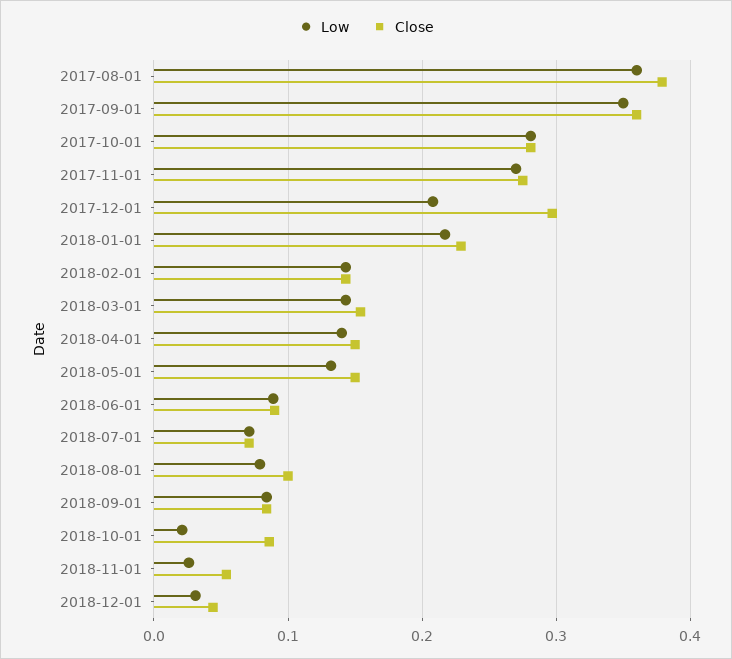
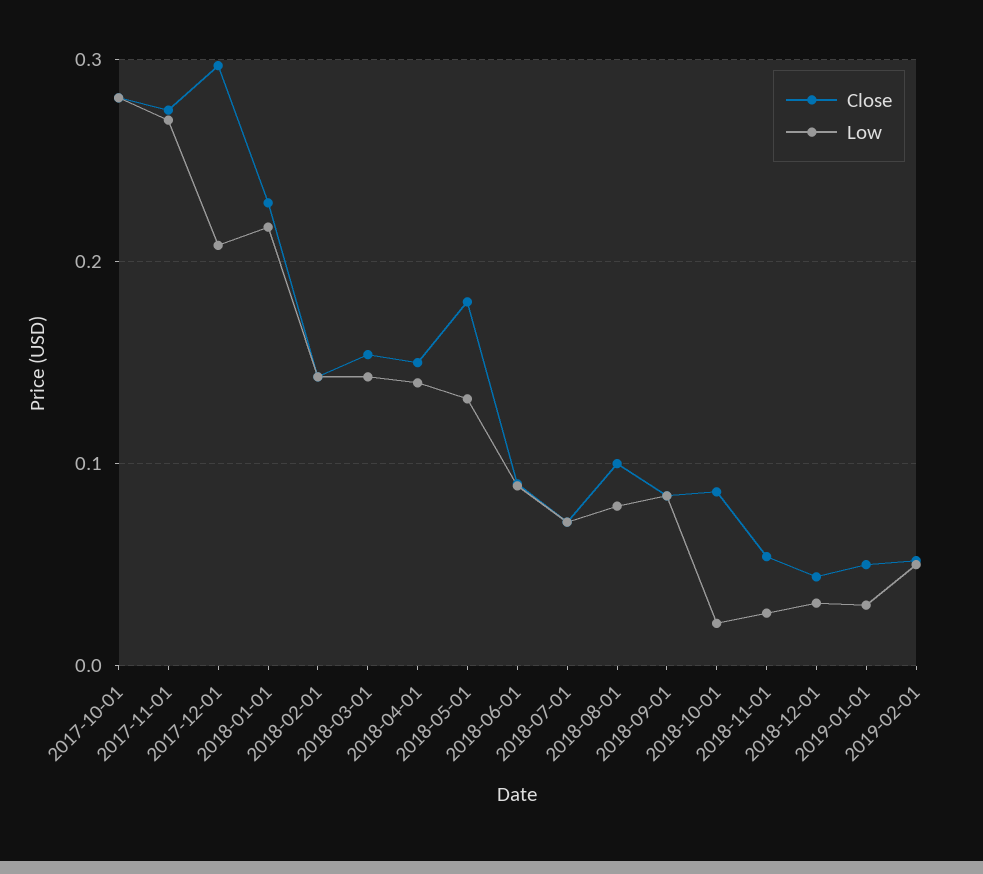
Low, 2017-08-01: 0.36 -> none
Close, 2017-08-01: 0.38 -> none
Low, 2017-09-01: 0.35 -> none
Close, 2017-09-01: 0.36 -> none
Close, 2018-05-01: 0.15 -> 0.18
Close, 2019-01-01: none -> 0.05
Low, 2019-01-01: none -> 0.03
Close, 2019-02-01: none -> 0.05
Low, 2019-02-01: none -> 0.05

